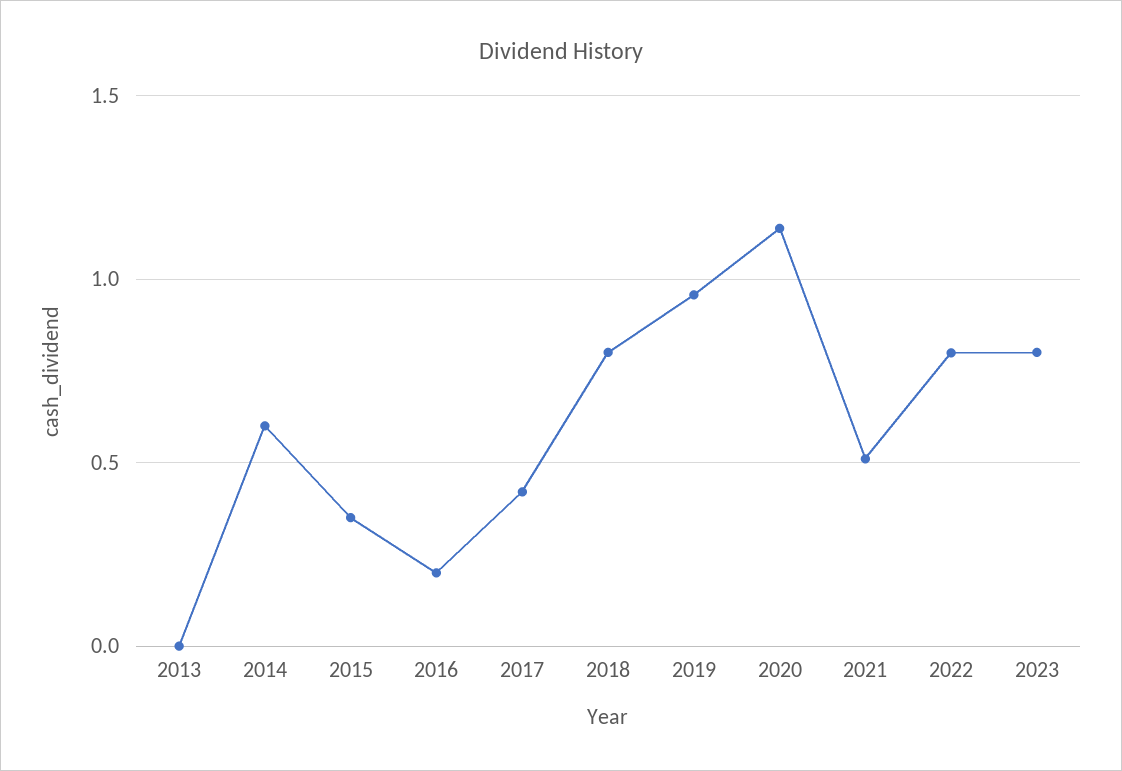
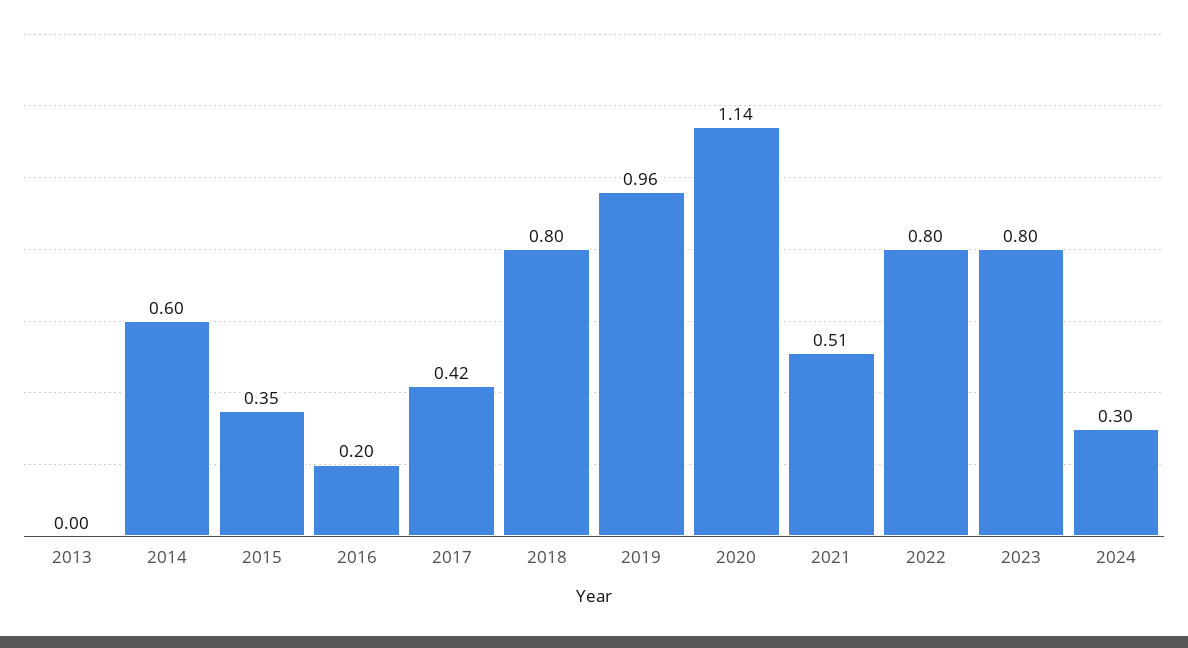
2024: none -> 0.3

